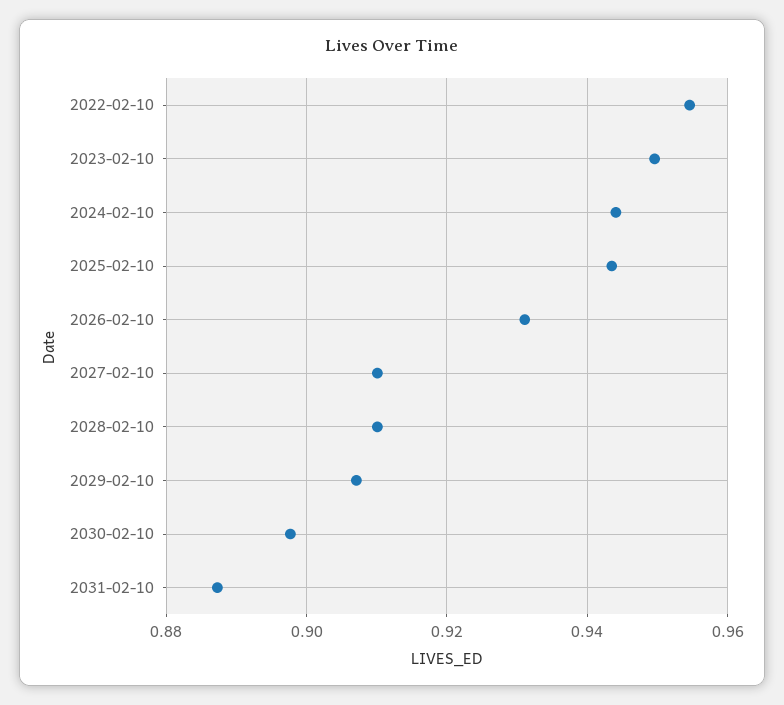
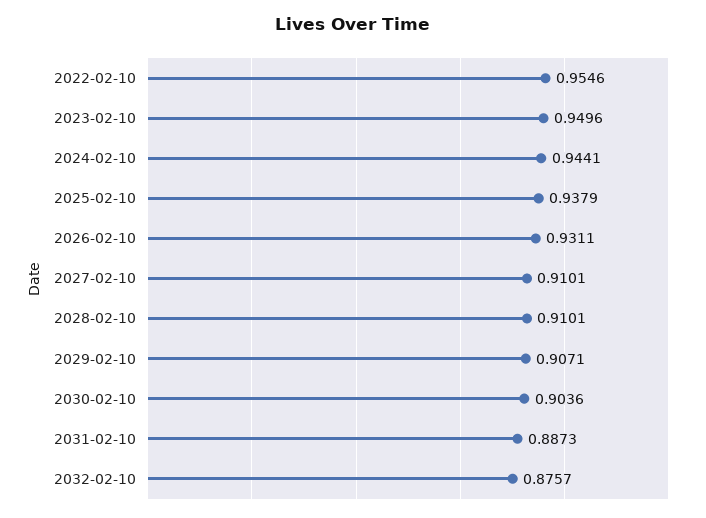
2025-02-10: 0.944 -> 0.9379
2030-02-10: 0.898 -> 0.9036
2032-02-10: none -> 0.8757

